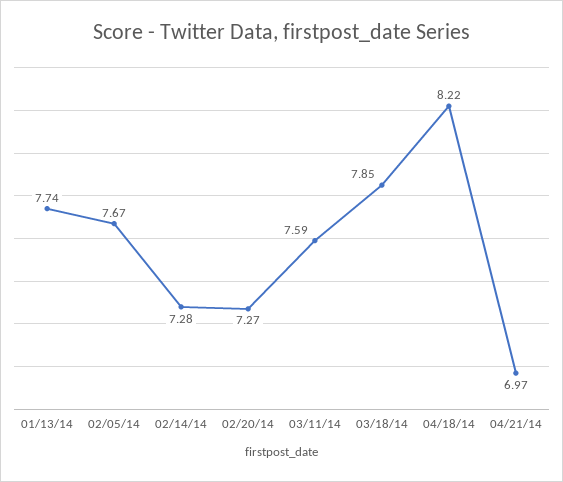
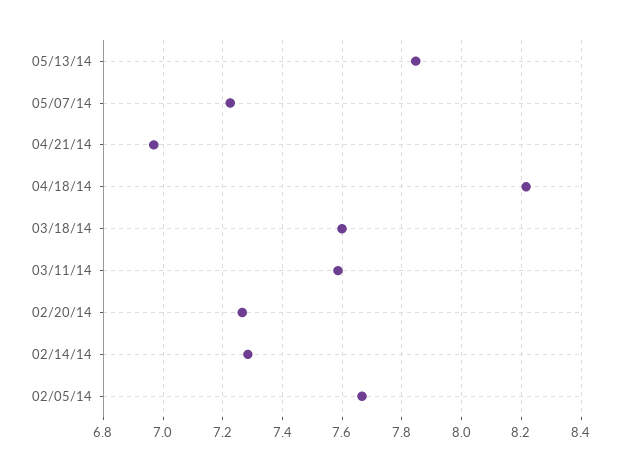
01/13/14: 7.74 -> none
03/18/14: 7.85 -> 7.6
05/13/14: none -> 7.85
05/07/14: none -> 7.225

